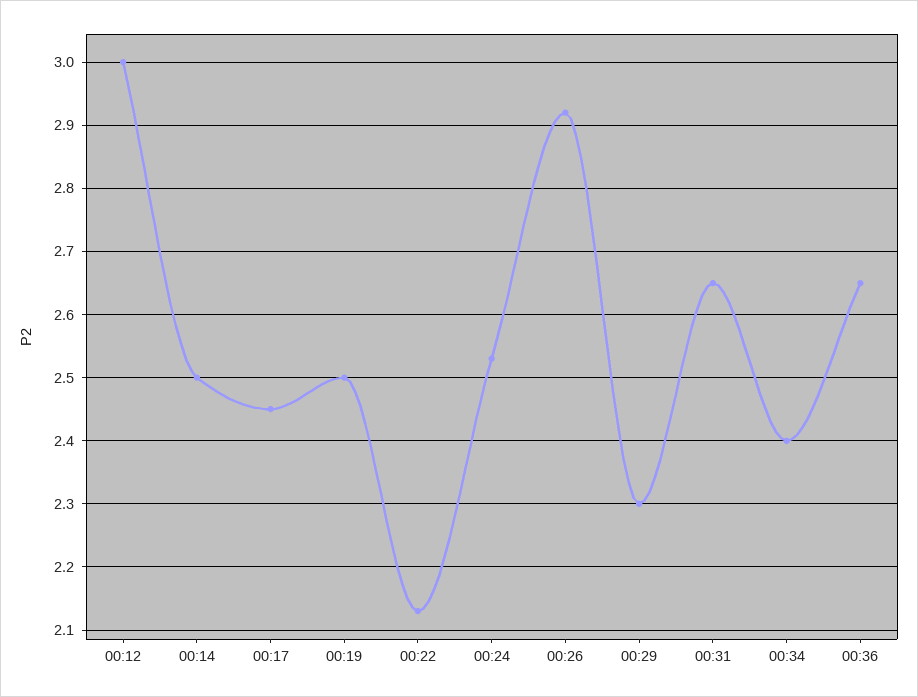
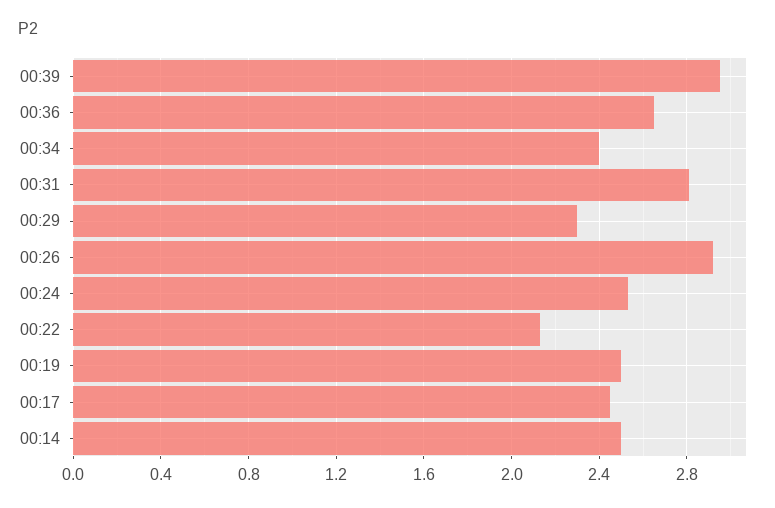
00:12: 3 -> none
00:31: 2.65 -> 2.8
00:39: none -> 2.95

